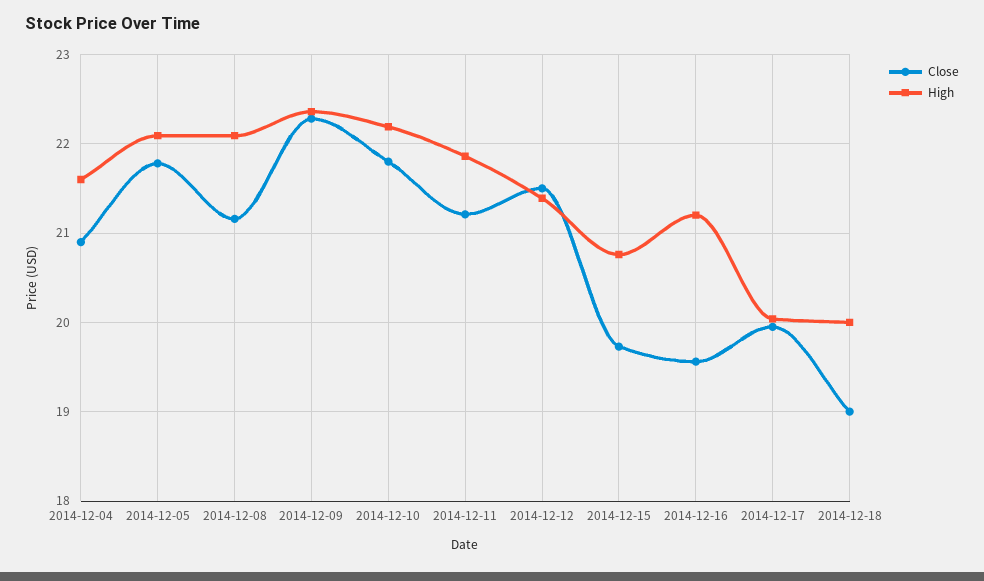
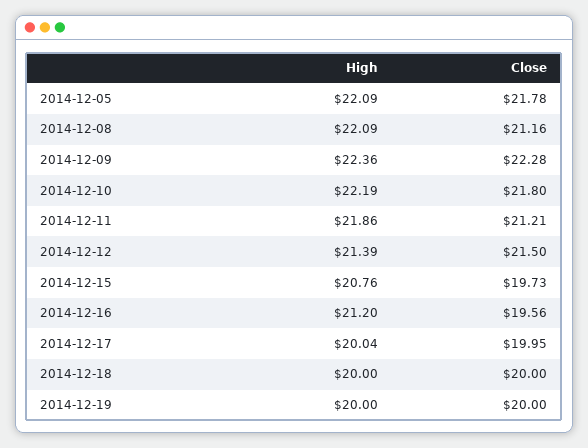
Close, 2014-12-04: 20.9 -> none
High, 2014-12-04: 21.6 -> none
Close, 2014-12-18: 19 -> 20
High, 2014-12-19: none -> 20
Close, 2014-12-19: none -> 20

